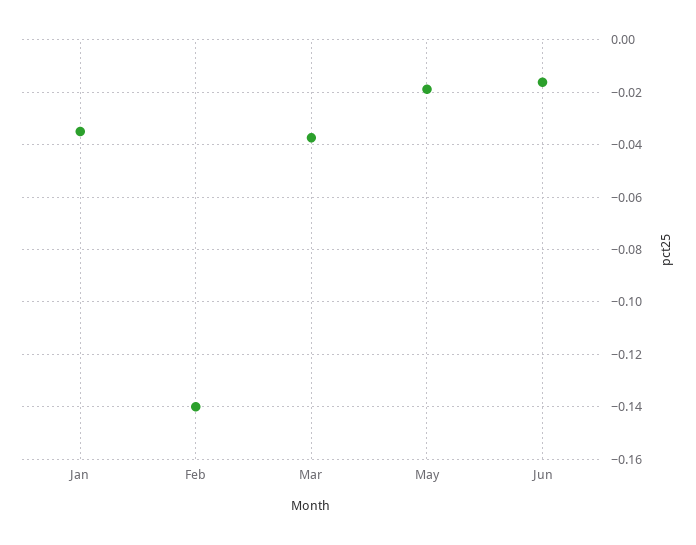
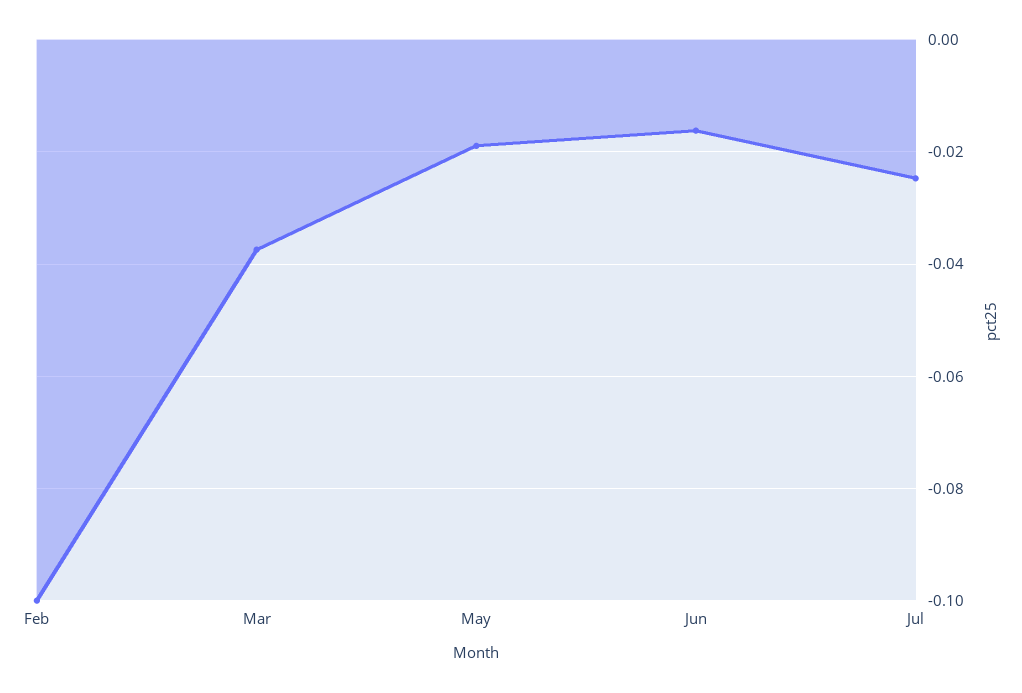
Jan: -0.035 -> none
Feb: -0.14 -> -0.1
Jul: none -> -0.024

